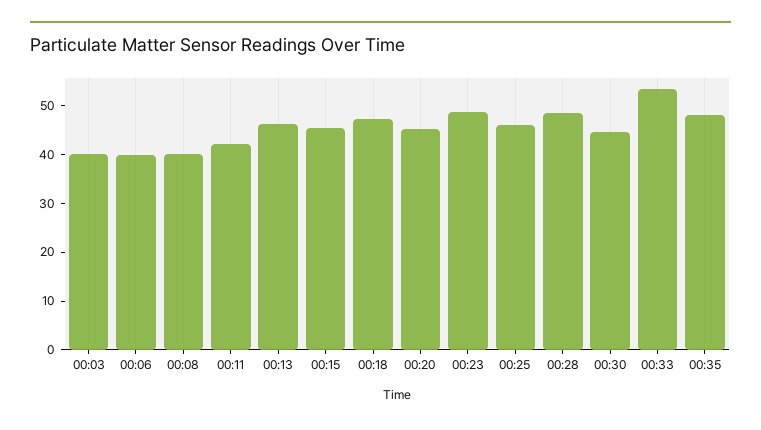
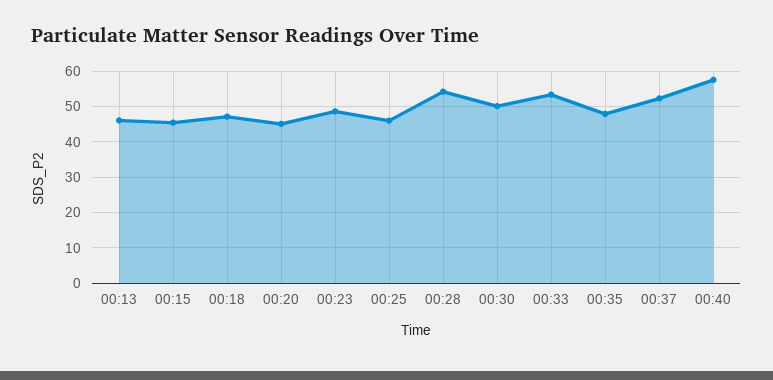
00:03: 40 -> none
00:06: 40 -> none
00:08: 40 -> none
00:11: 42 -> none
00:28: 48 -> 54
00:30: 44 -> 50
00:37: none -> 52
00:40: none -> 58

